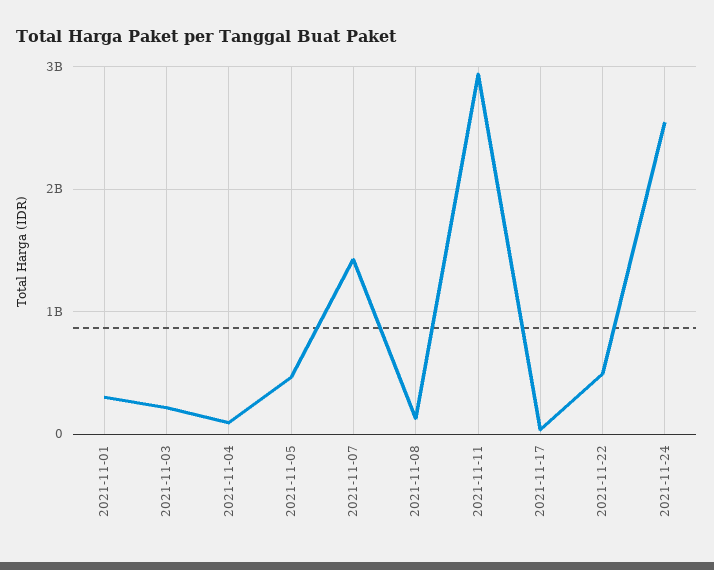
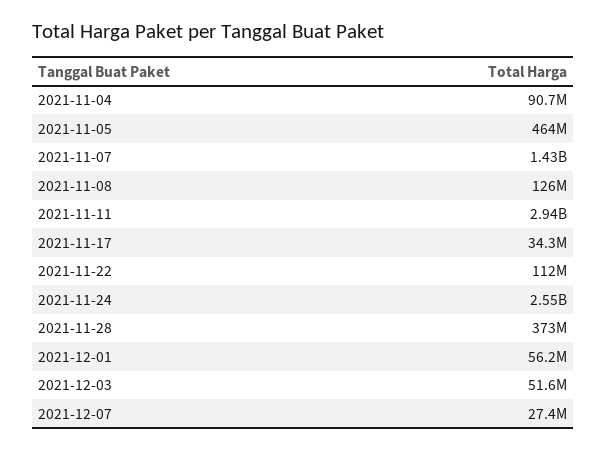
2021-11-01: 300000000 -> none
2021-11-03: 200000000 -> none
2021-11-22: 500000000 -> 112000000
2021-11-28: none -> 373000000
2021-12-01: none -> 56200000
2021-12-03: none -> 51600000
2021-12-07: none -> 27400000

